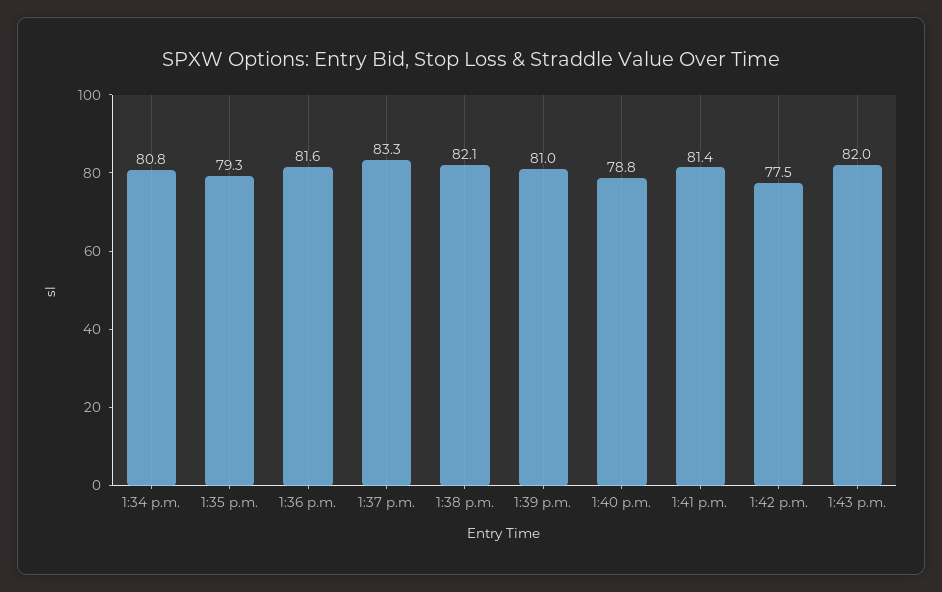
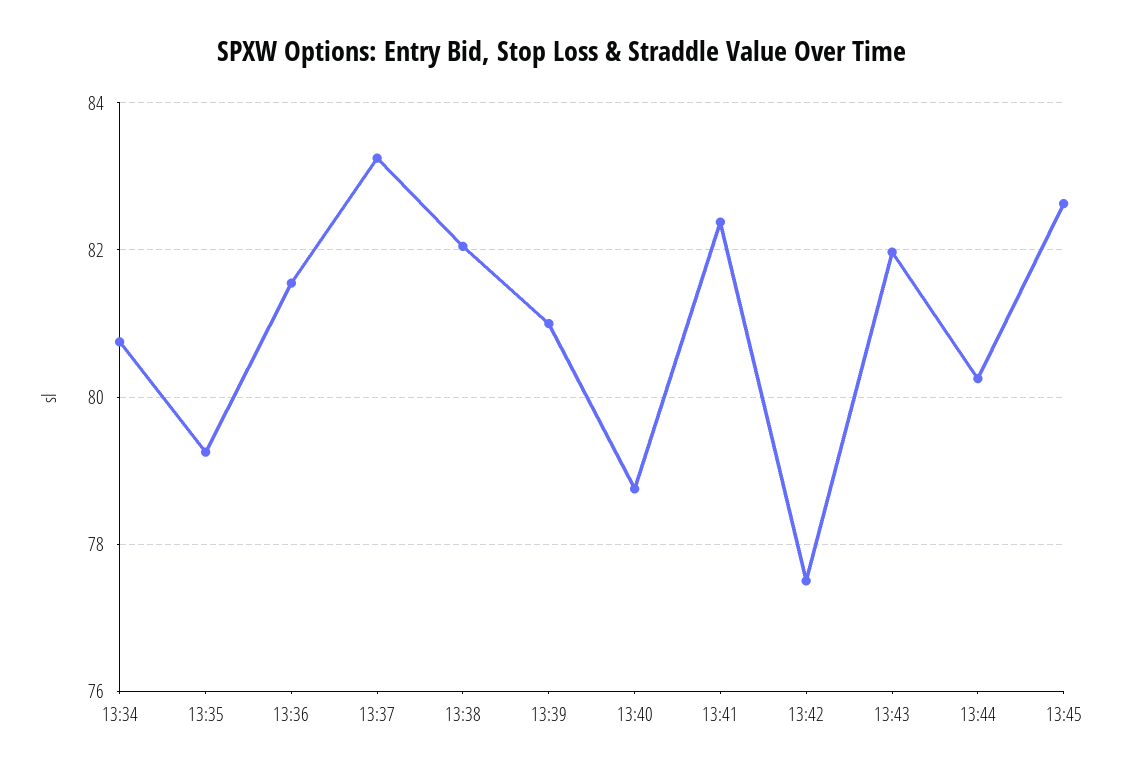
1:41 p.m.: 81.4 -> 82.4
13:44: none -> 80.2
13:45: none -> 82.6

